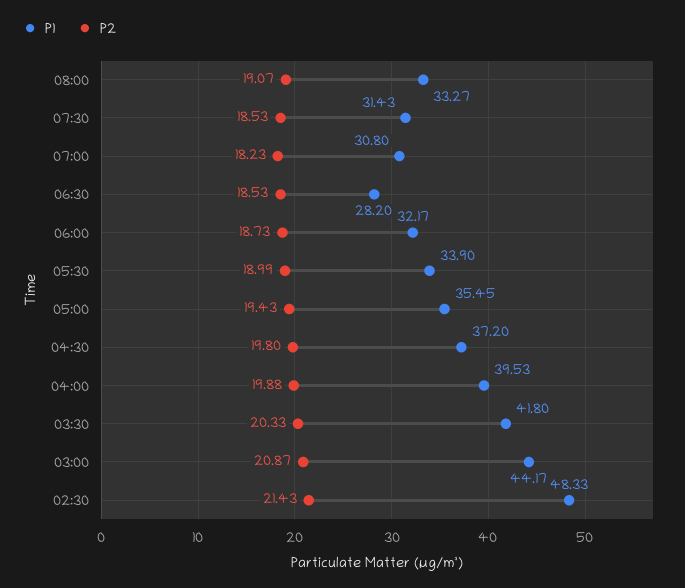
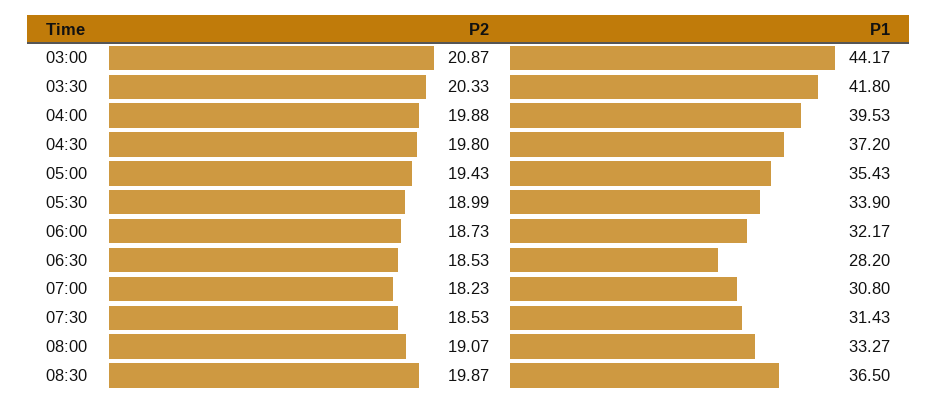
P1, 05:00: 35.45 -> 35.43
P1, 02:30: 48.33 -> none
P2, 02:30: 21.43 -> none
P2, 08:30: none -> 19.87
P1, 08:30: none -> 36.5

